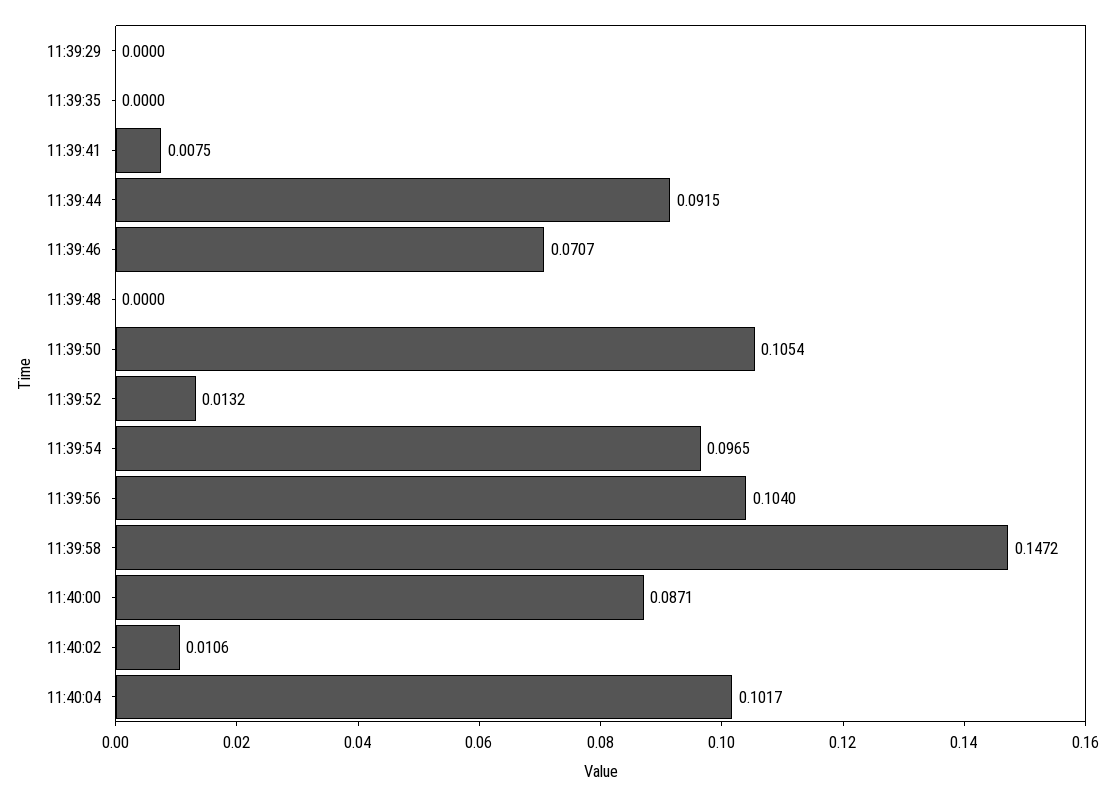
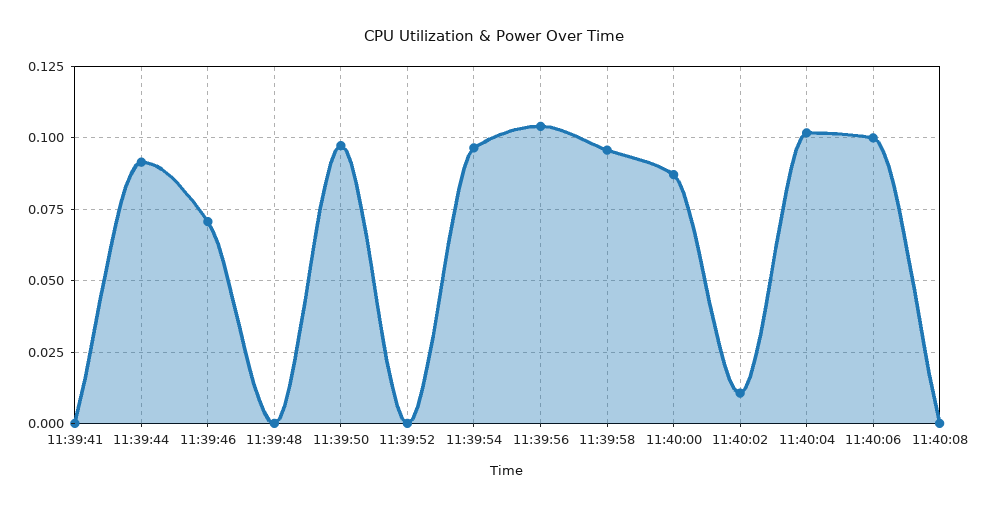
11:39:29: 0 -> none
11:39:35: 0 -> none
11:39:41: 0.0075 -> 0
11:39:50: 0.1054 -> 0.0975
11:39:52: 0.0132 -> 0
11:39:58: 0.1472 -> 0.095
11:40:06: none -> 0.1
11:40:08: none -> 0

